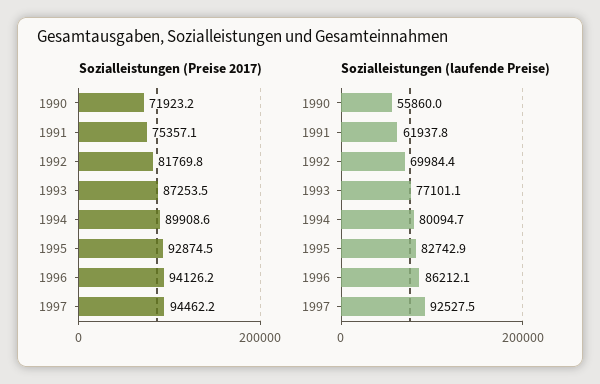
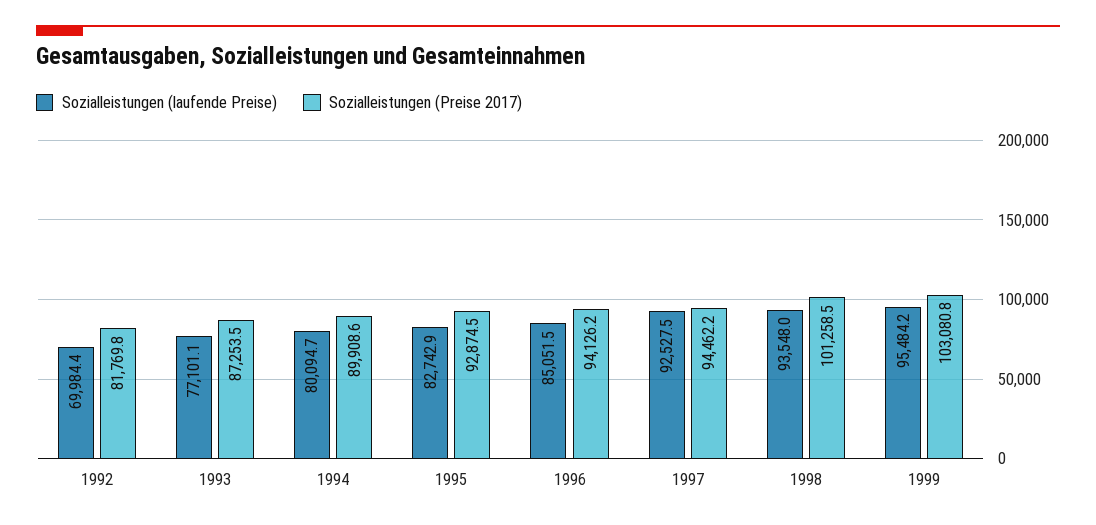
Sozialleistungen (Preise 2017), 1990: 71923.2 -> none
Sozialleistungen (Preise 2017), 1991: 75357.1 -> none
Sozialleistungen (laufende Preise), 1990: 55860 -> none
Sozialleistungen (laufende Preise), 1991: 61937.8 -> none
Sozialleistungen (laufende Preise), 1996: 86212.1 -> 85051.5
Sozialleistungen (laufende Preise), 1998: none -> 93548
Sozialleistungen (Preise 2017), 1998: none -> 101258.5
Sozialleistungen (laufende Preise), 1999: none -> 95484.2
Sozialleistungen (Preise 2017), 1999: none -> 103080.8

